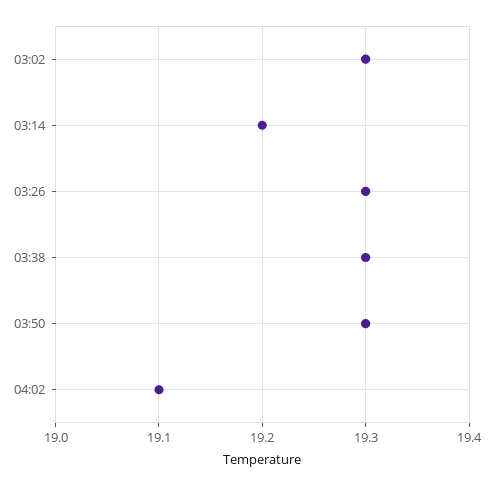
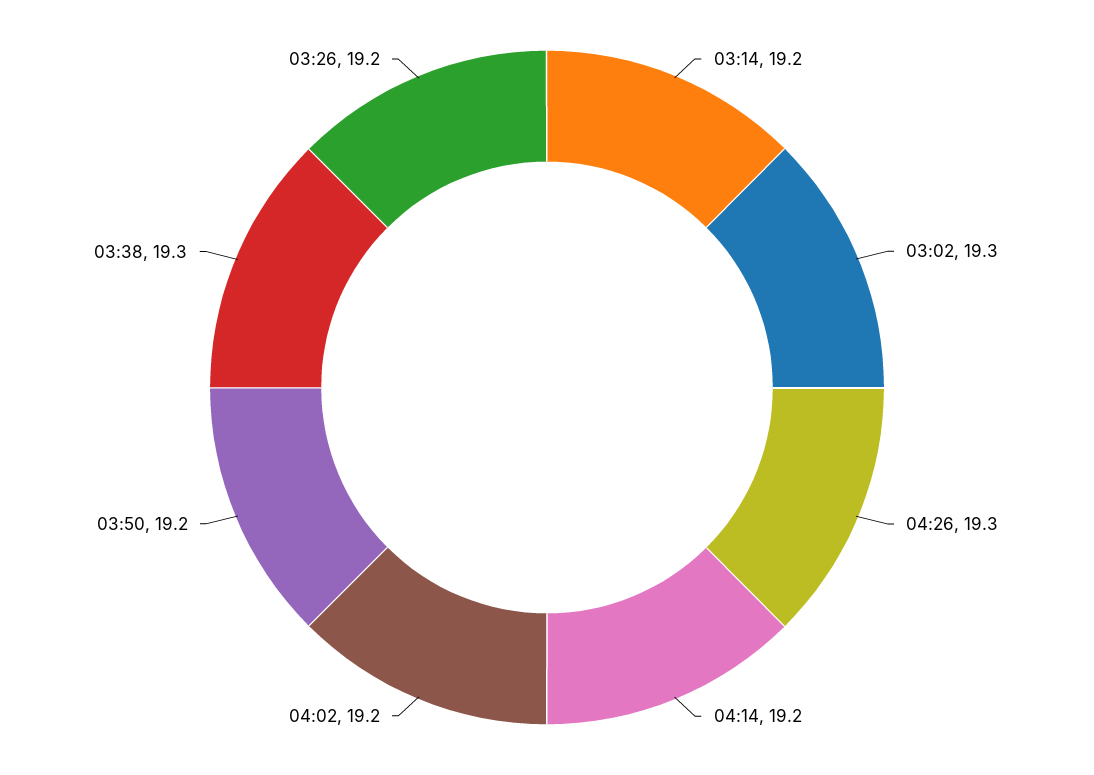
03:26: 19.3 -> 19.2
03:50: 19.3 -> 19.2
04:02: 19.1 -> 19.2
04:26: none -> 19.3
04:14: none -> 19.2

